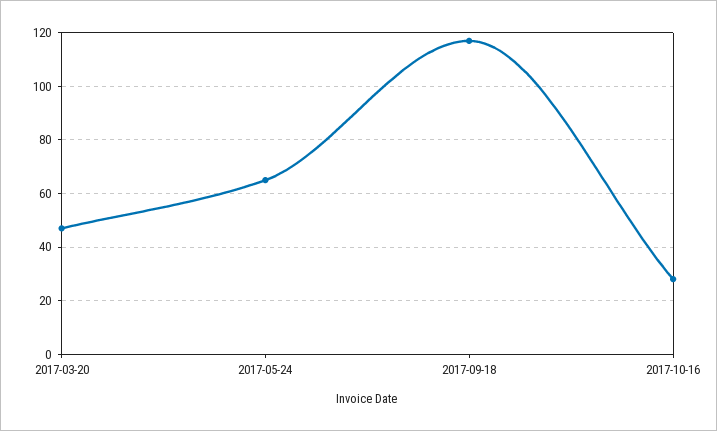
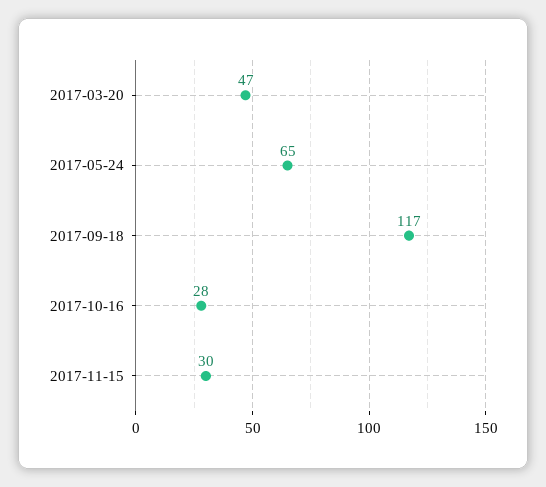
2017-11-15: none -> 30

